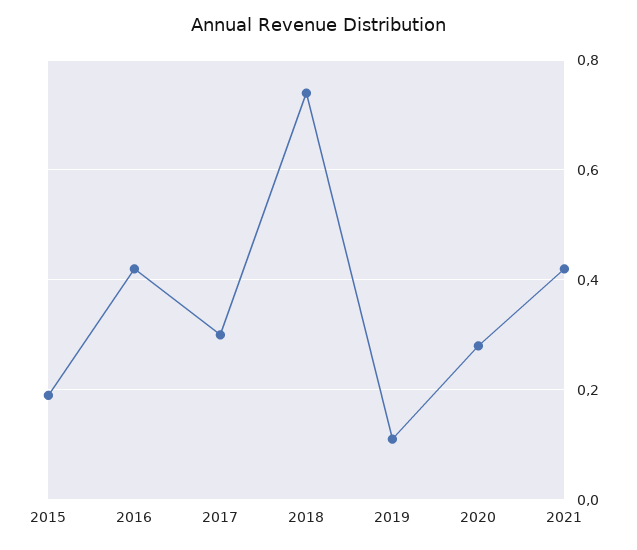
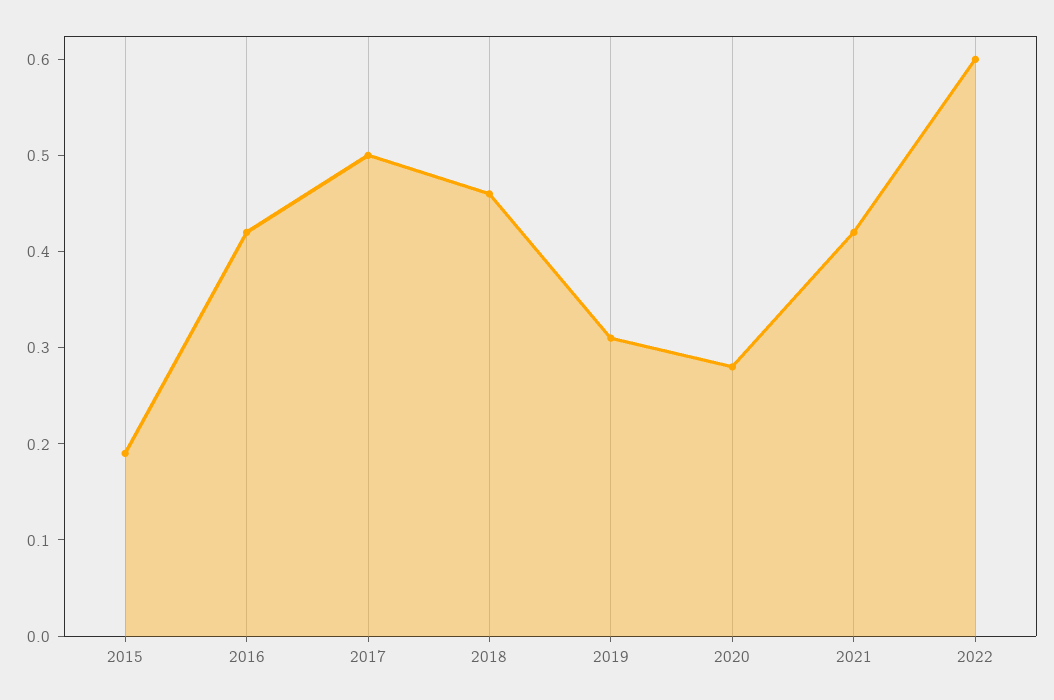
2017: 0.3 -> 0.5
2018: 0.75 -> 0.46
2019: 0.1 -> 0.31
2022: none -> 0.6

